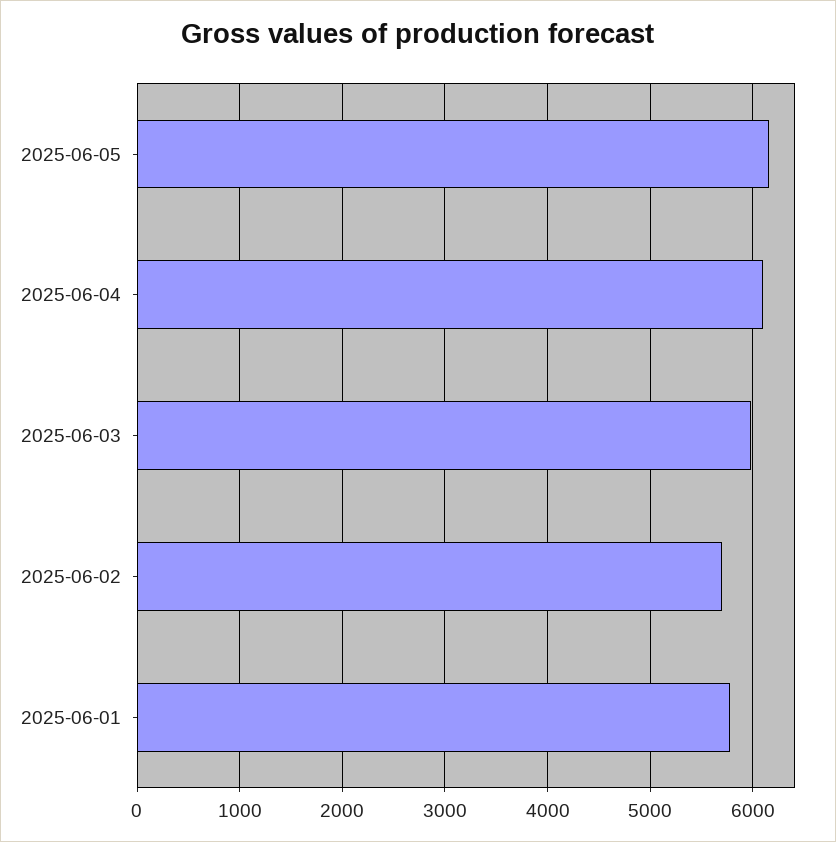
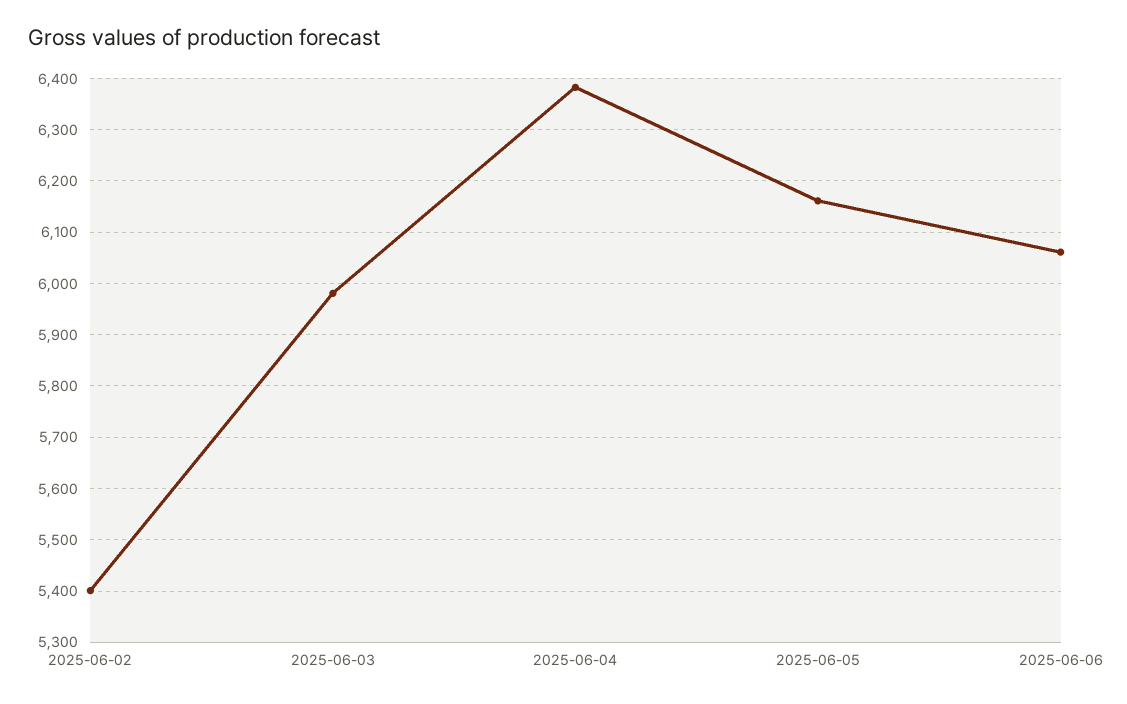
2025-06-04: 6100 -> 6380
2025-06-02: 5700 -> 5400
2025-06-01: 5800 -> none
2025-06-06: none -> 6060

